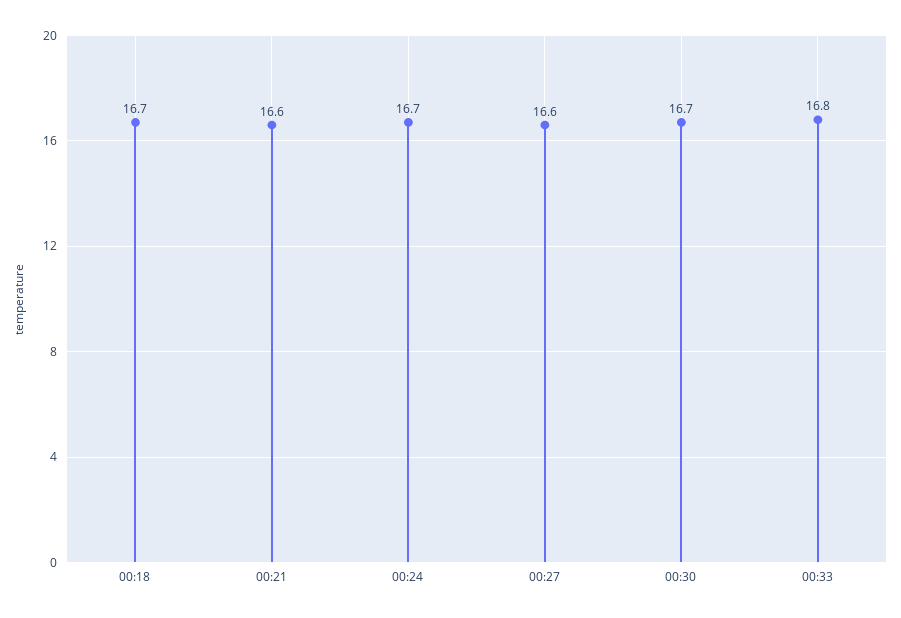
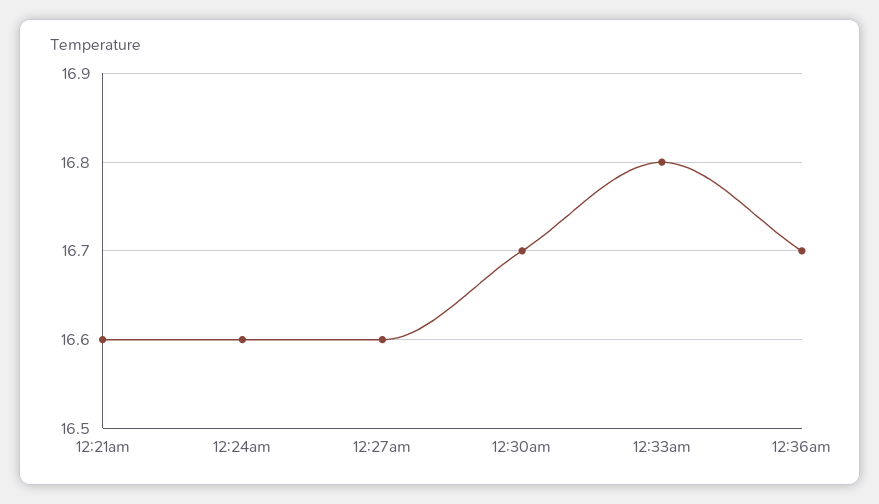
00:18: 16.7 -> none
00:24: 16.7 -> 16.6
12:36am: none -> 16.7

